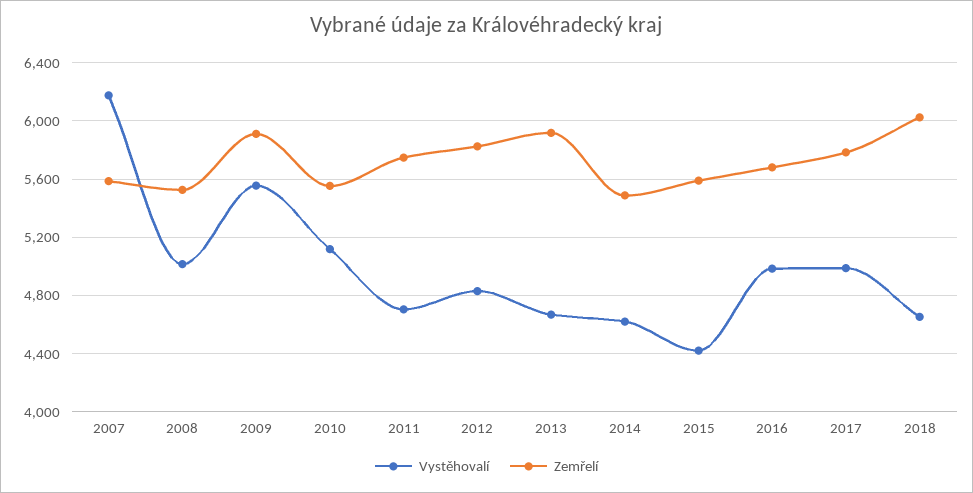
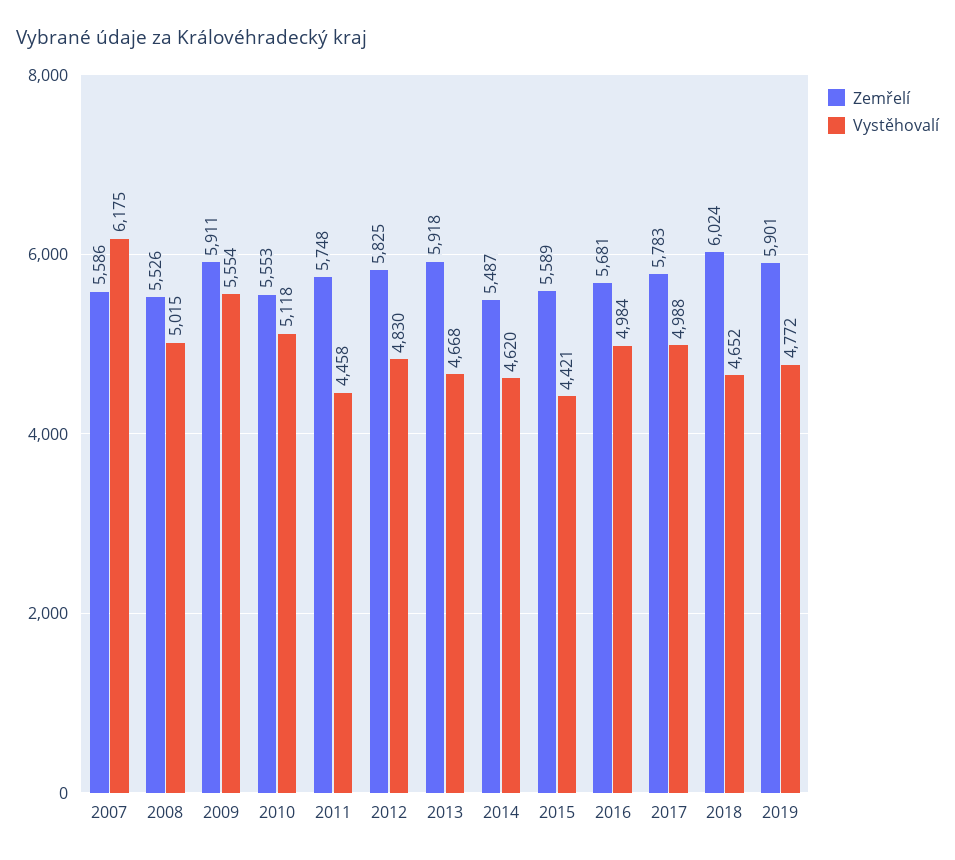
Vystěhovalí, 2011: 4700 -> 4458
Zemřelí, 2019: none -> 5901
Vystěhovalí, 2019: none -> 4772

